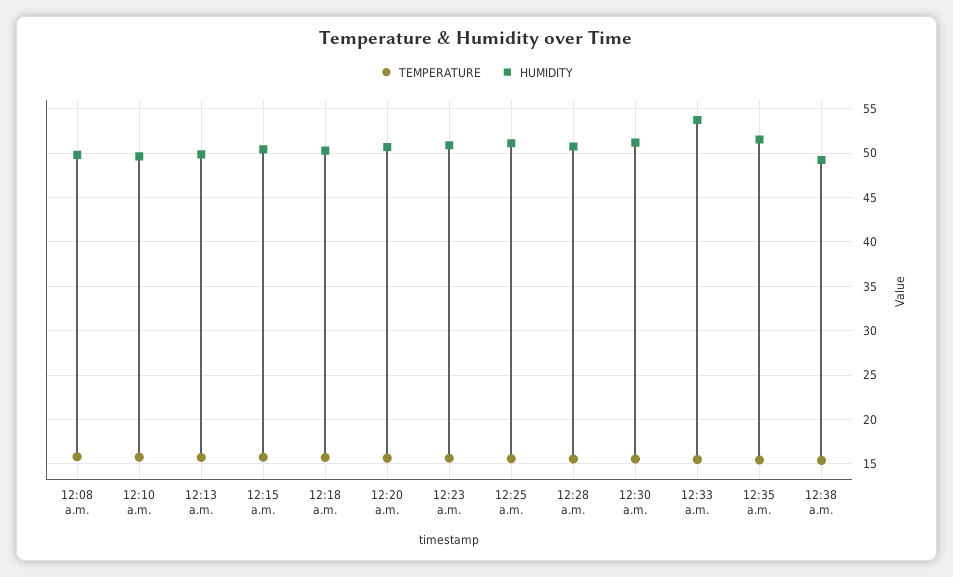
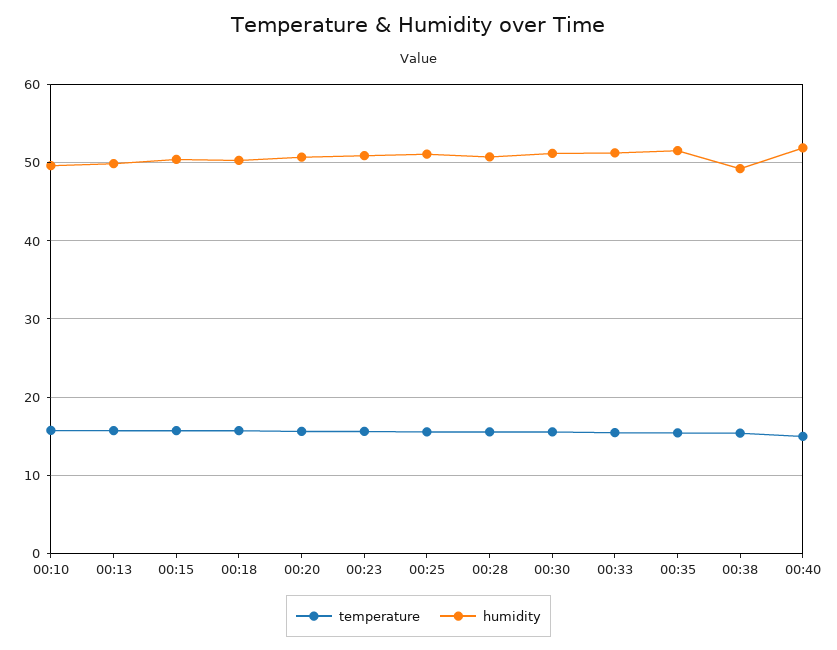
TEMPERATURE, 12:08 a.m.: 16 -> none
HUMIDITY, 12:08 a.m.: 50 -> none
HUMIDITY, 12:33 a.m.: 54 -> 51
TEMPERATURE, 00:40: none -> 15
HUMIDITY, 00:40: none -> 52

